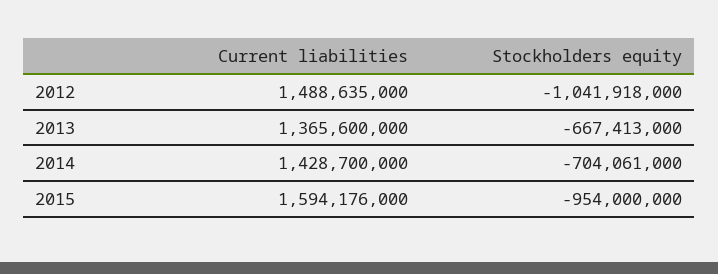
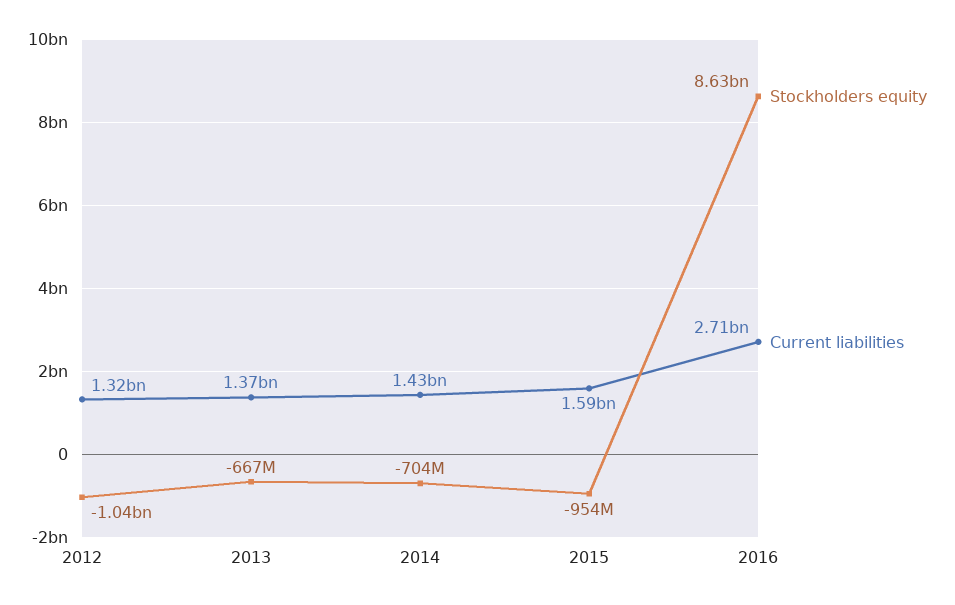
Current liabilities, 2012: 1488635000 -> 1320000000
Stockholders equity, 2016: none -> 8630000000
Current liabilities, 2016: none -> 2710000000

